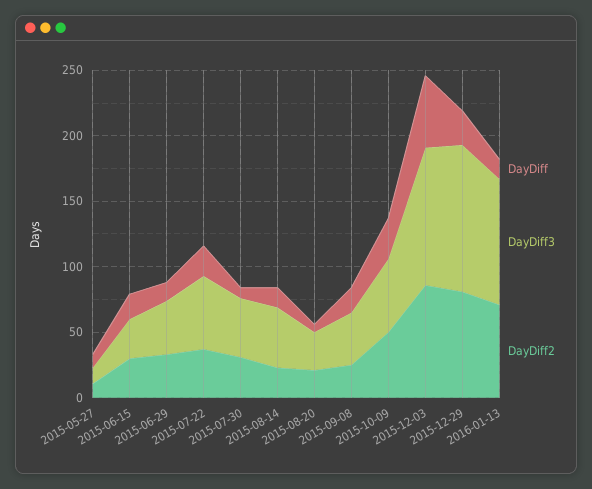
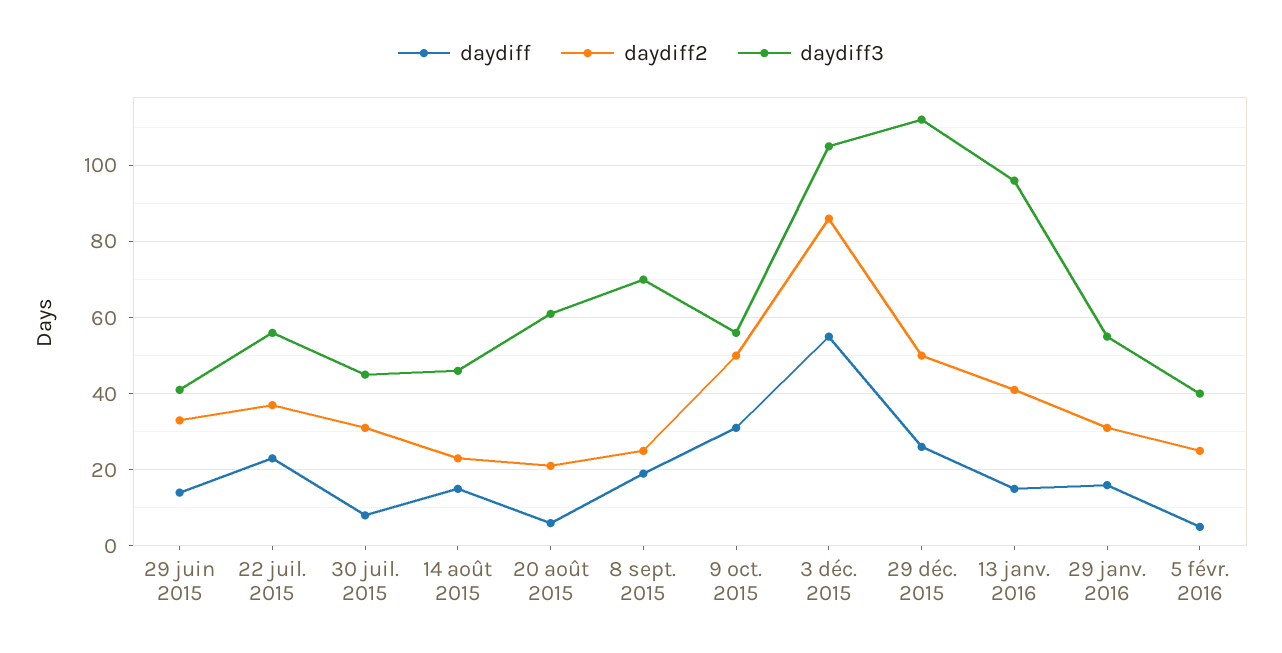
DayDiff, 2015-05-27: 10 -> none
DayDiff3, 2015-05-27: 10 -> none
DayDiff2, 2015-05-27: 10 -> none
DayDiff, 2015-06-15: 20 -> none
DayDiff3, 2015-06-15: 30 -> none
DayDiff2, 2015-06-15: 30 -> none
DayDiff3, 2015-08-20: 30 -> 60
DayDiff3, 2015-09-08: 40 -> 70
DayDiff2, 2015-12-29: 80 -> 50
DayDiff2, 2016-01-13: 70 -> 40
DayDiff, 29 janv. 2016: none -> 15
DayDiff2, 29 janv. 2016: none -> 30
DayDiff3, 29 janv. 2016: none -> 55
DayDiff, 5 févr. 2016: none -> 5
DayDiff2, 5 févr. 2016: none -> 25
DayDiff3, 5 févr. 2016: none -> 40

